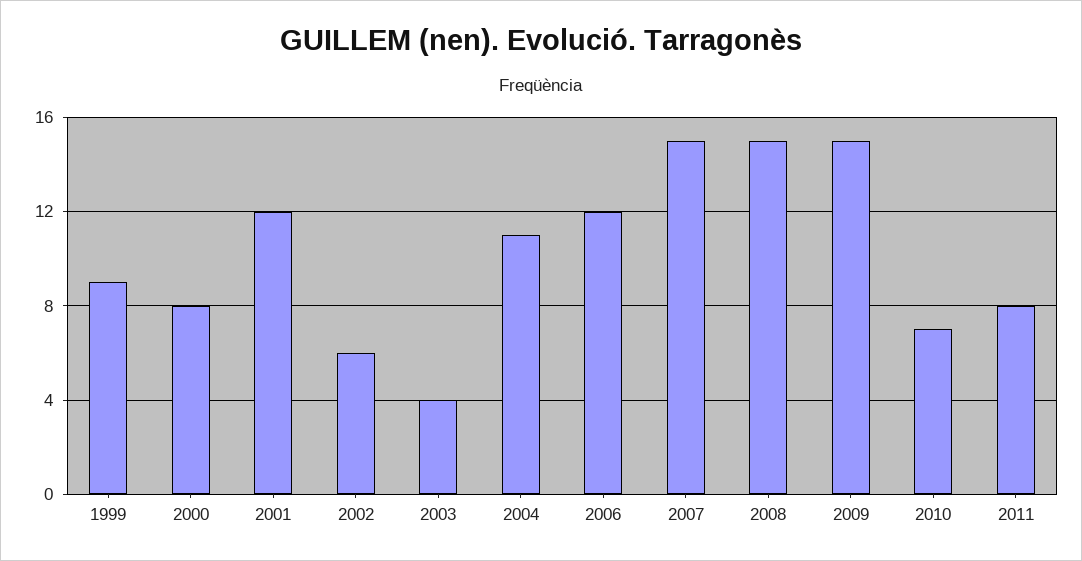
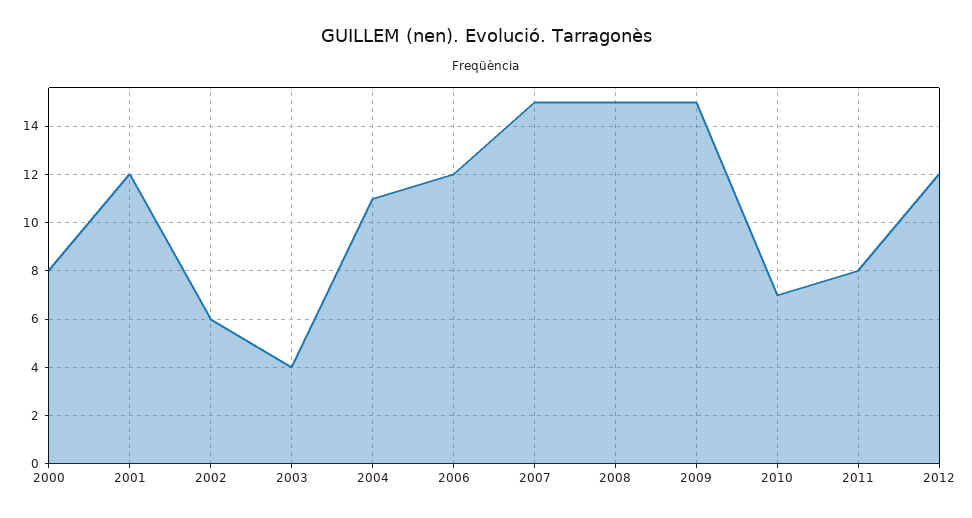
1999: 9 -> none
2012: none -> 12

